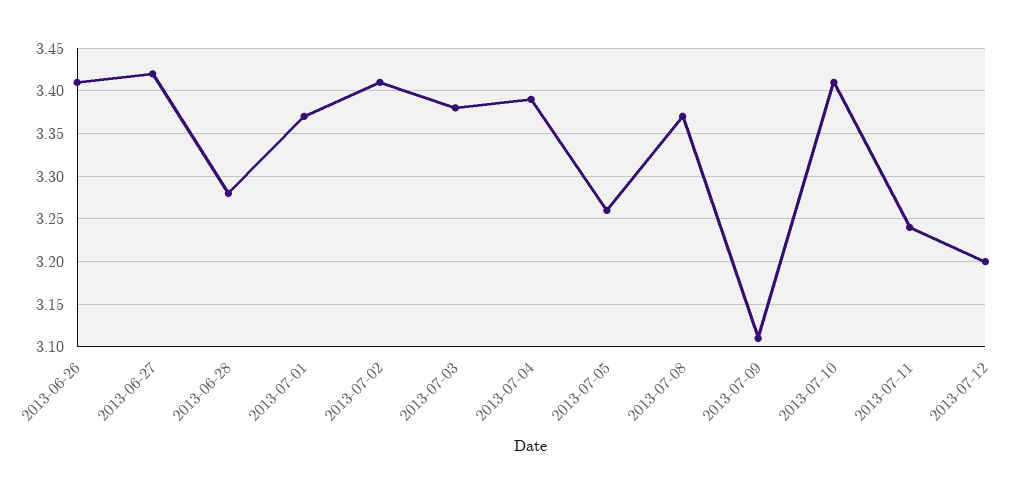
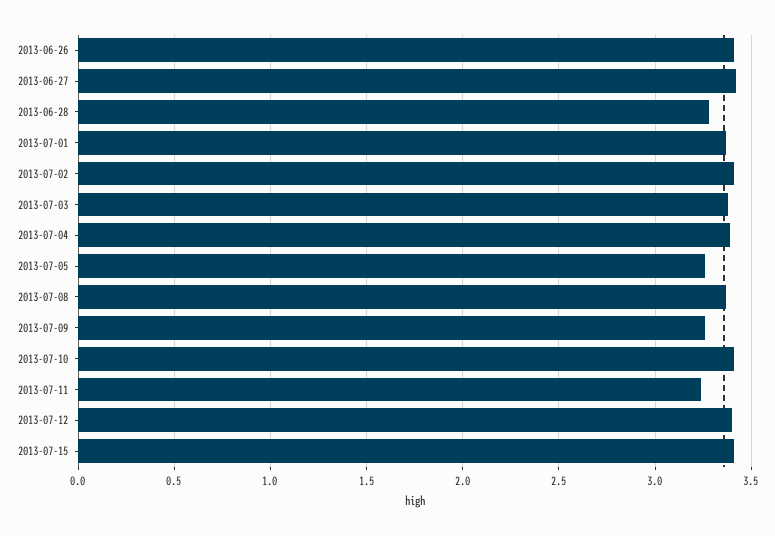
2013-07-09: 3.11 -> 3.25
2013-07-12: 3.2 -> 3.4
2013-07-15: none -> 3.4

